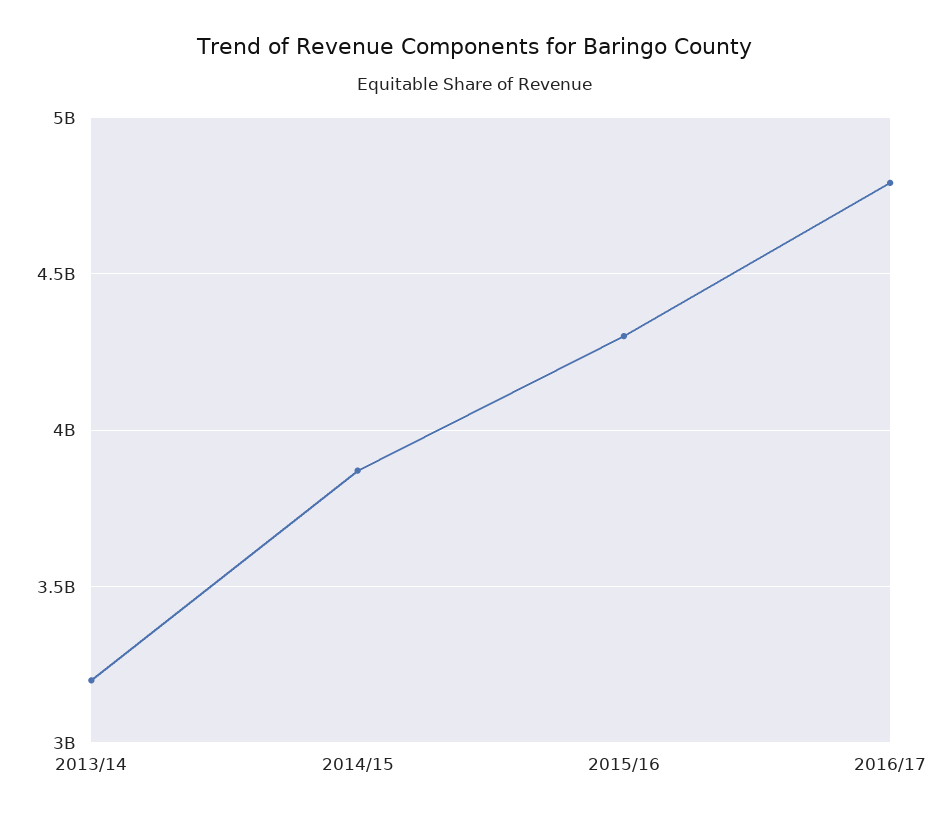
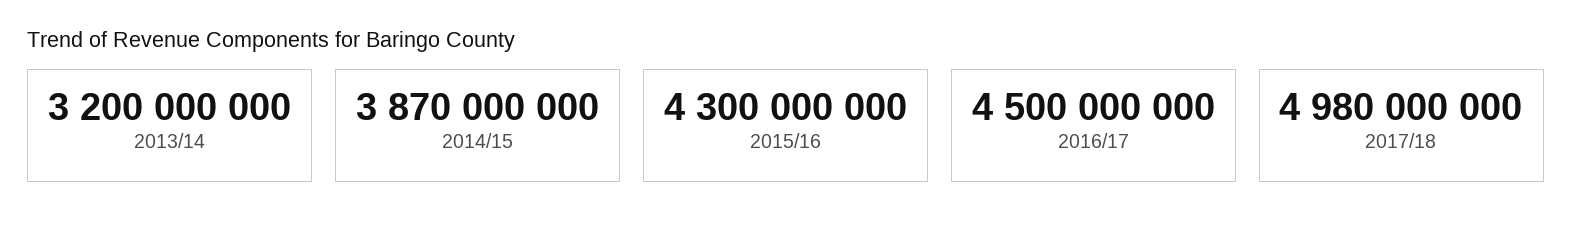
2016/17: 4800000000 -> 4500000000
2017/18: none -> 4980000000

